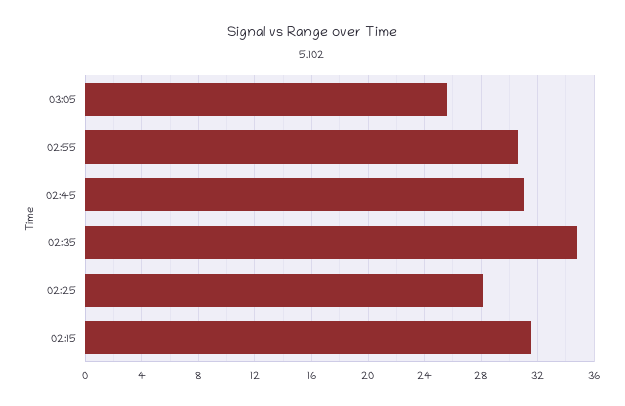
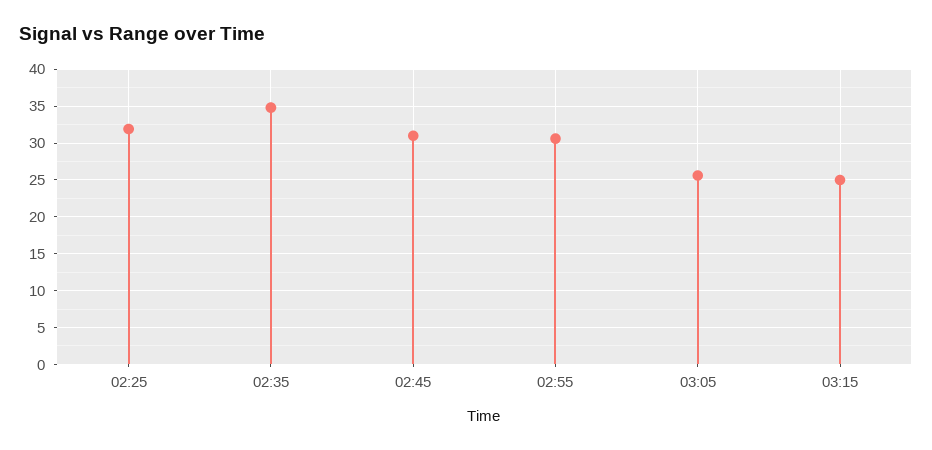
02:25: 28 -> 32
02:15: 31.5 -> none
03:15: none -> 25

